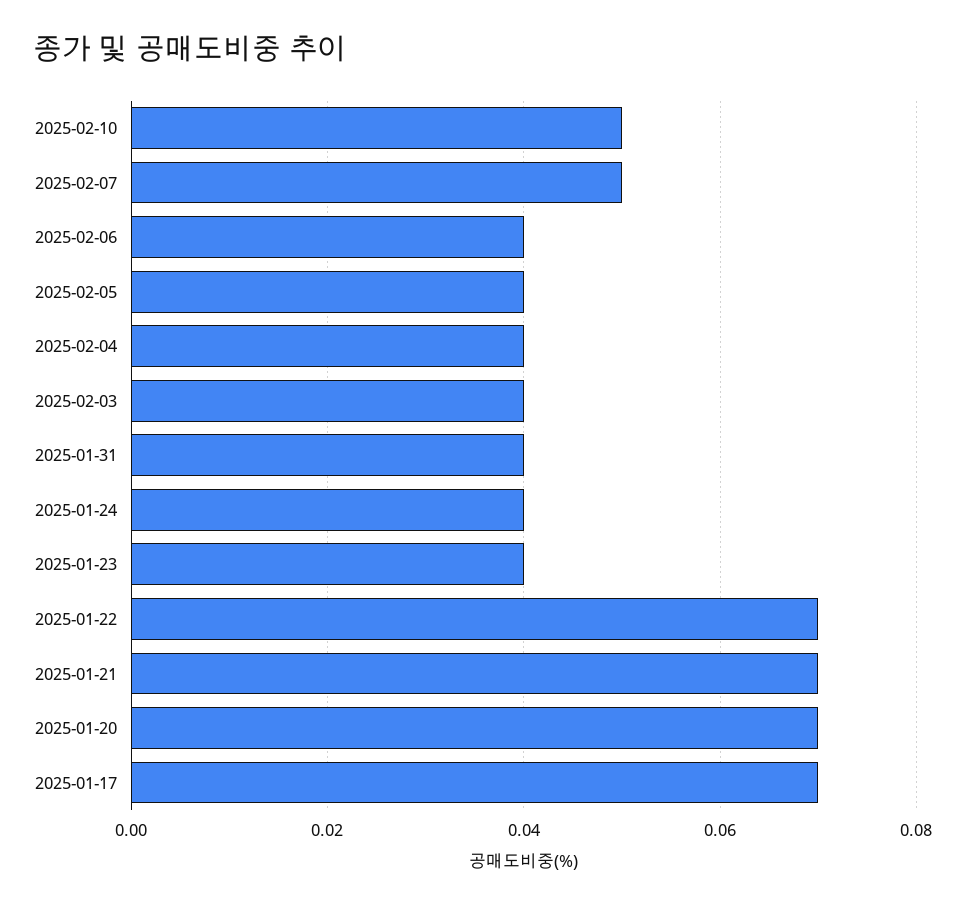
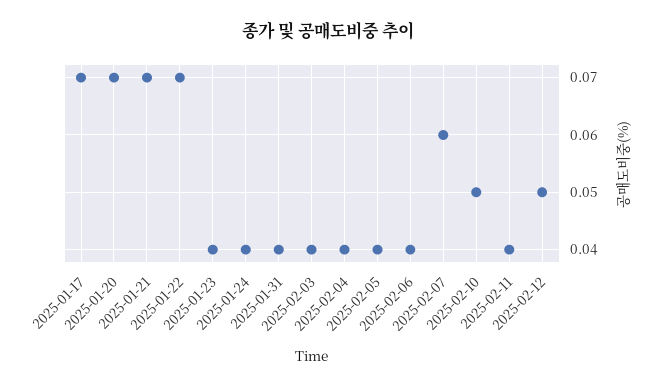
2025-02-07: 0.05 -> 0.06
2025-02-11: none -> 0.04
2025-02-12: none -> 0.05

